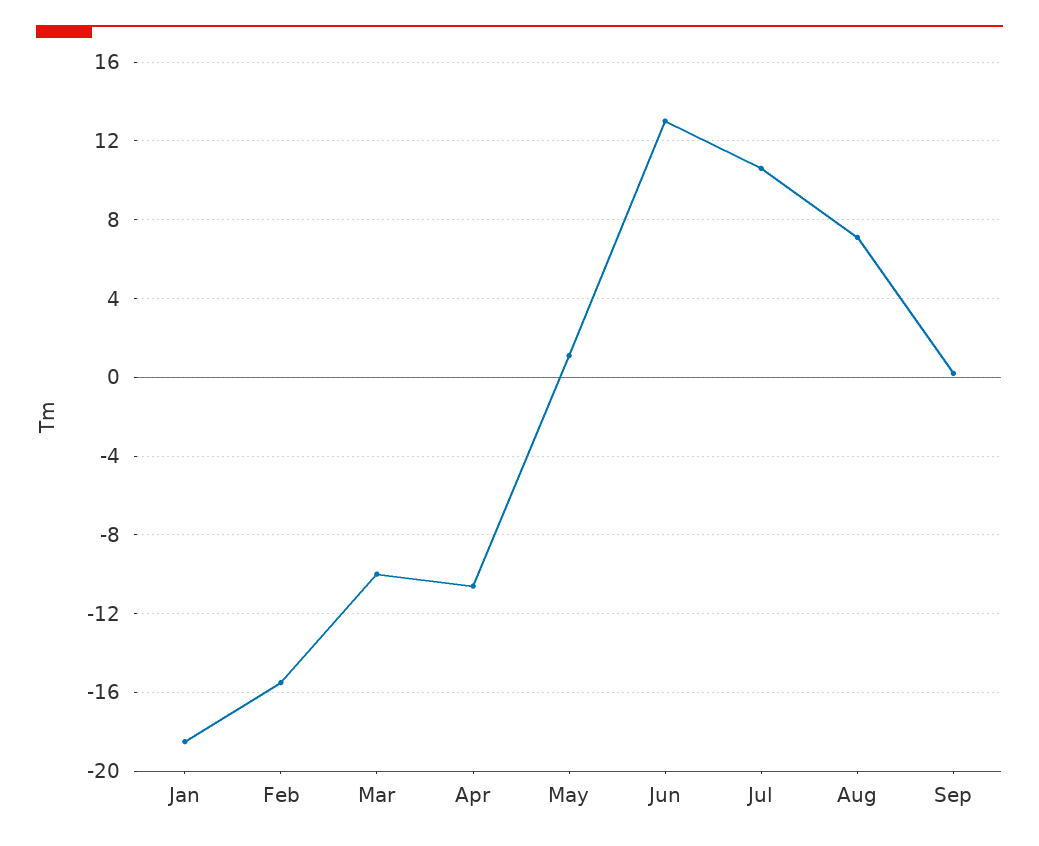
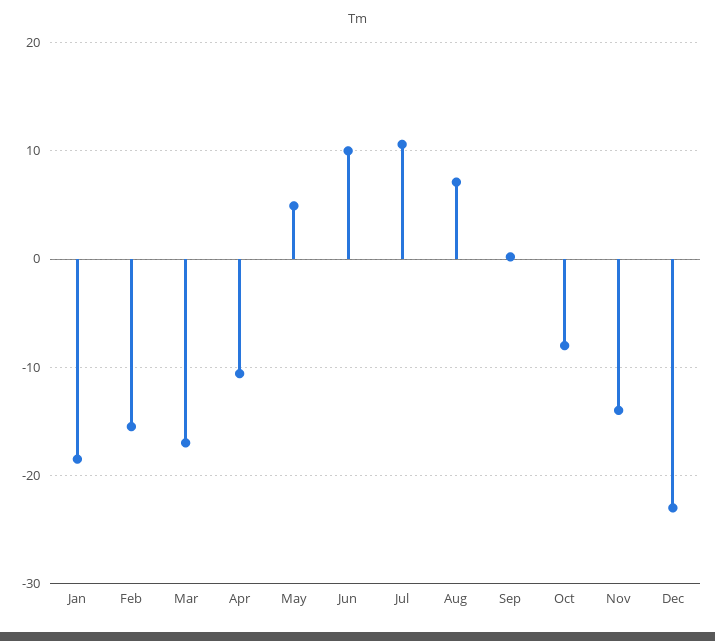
Mar: -10 -> -17
May: 1 -> 5
Jun: 13 -> 10
Oct: none -> -8
Nov: none -> -14
Dec: none -> -23

